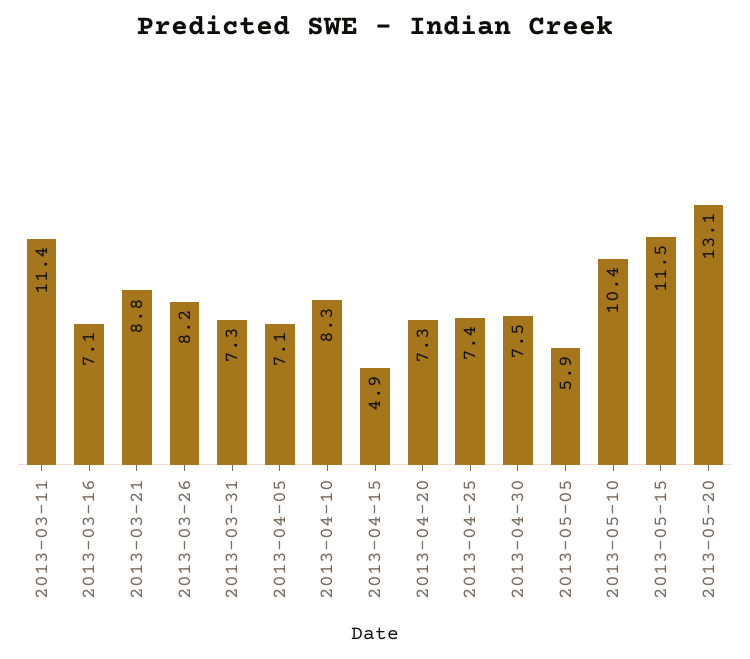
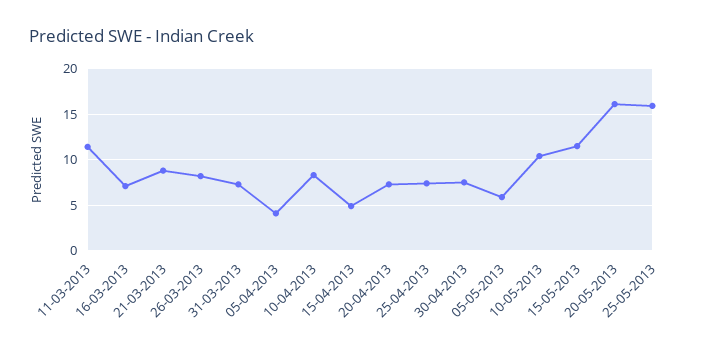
2013-04-05: 7.1 -> 4
2013-05-20: 13.1 -> 16
25-05-2013: none -> 16

